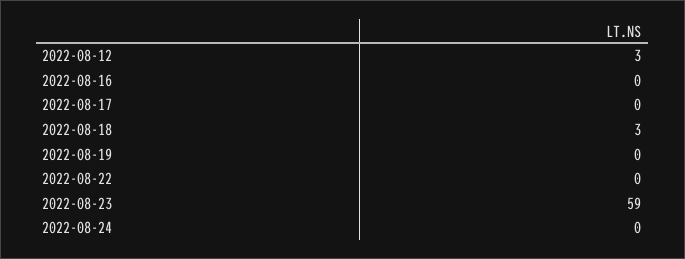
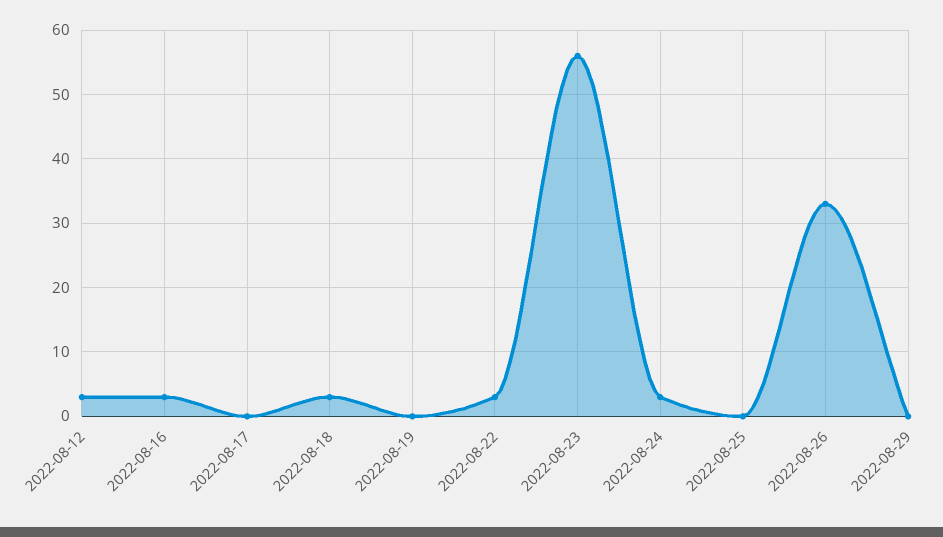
2022-08-16: 0 -> 3
2022-08-22: 0 -> 3
2022-08-23: 59 -> 56
2022-08-24: 0 -> 3
2022-08-25: none -> 0
2022-08-26: none -> 33
2022-08-29: none -> 0

